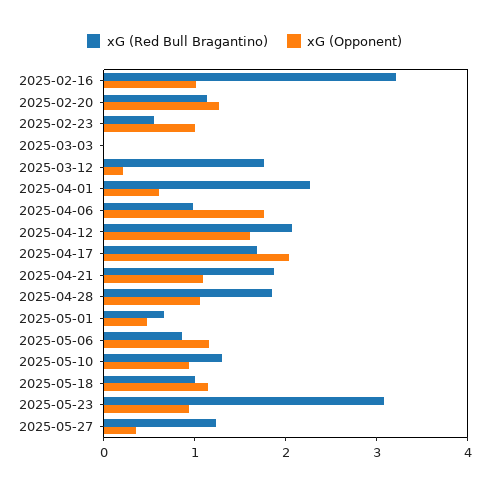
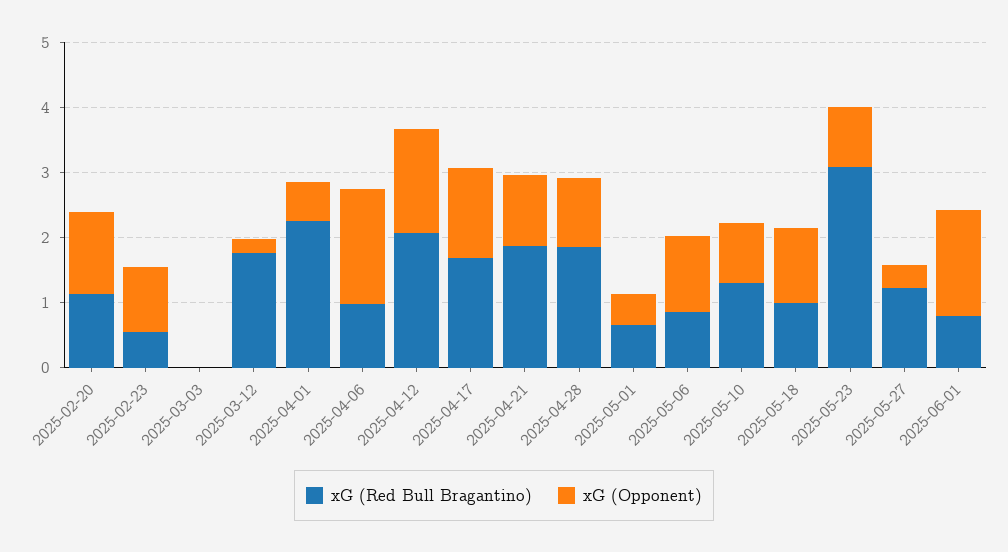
xG (Red Bull Bragantino), 2025-02-16: 3.2 -> none
xG (Opponent), 2025-02-16: 1 -> none
xG (Opponent), 2025-04-17: 2 -> 1.4
xG (Red Bull Bragantino), 2025-06-01: none -> 0.8
xG (Opponent), 2025-06-01: none -> 1.6

